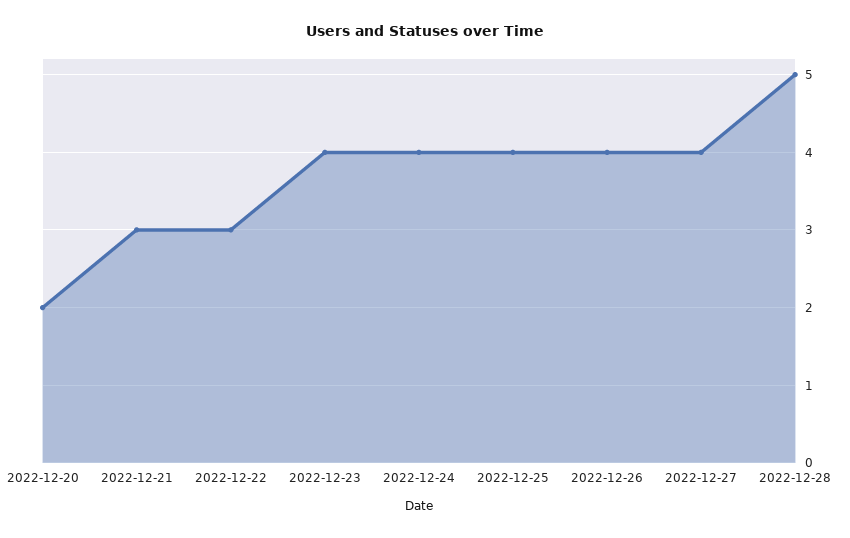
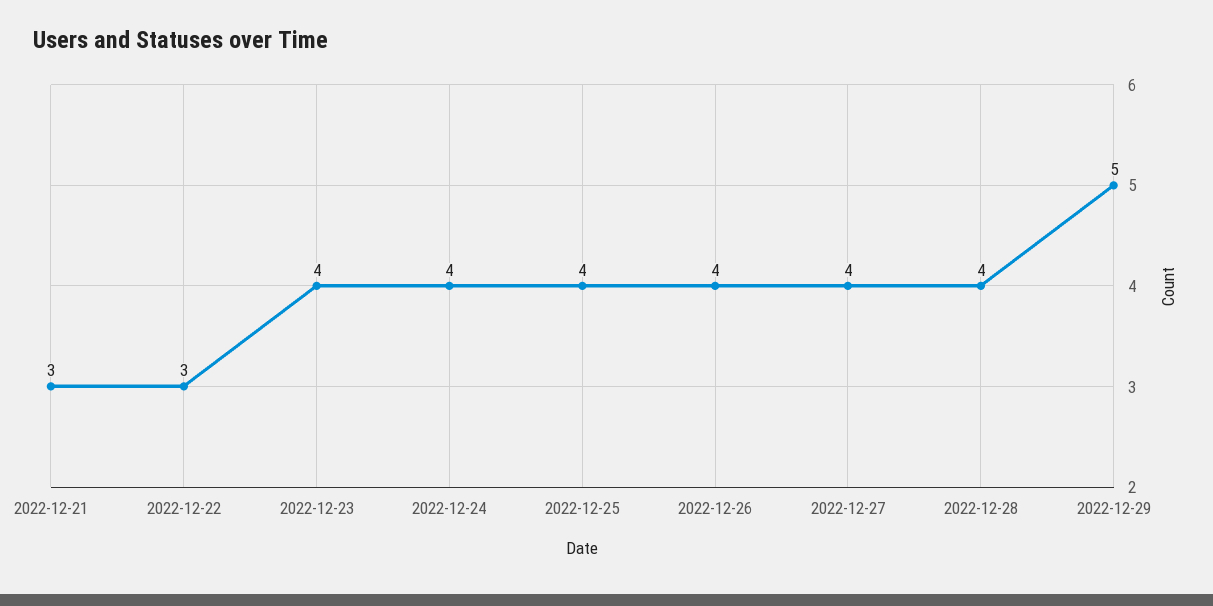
2022-12-20: 2 -> none
2022-12-28: 5 -> 4
2022-12-29: none -> 5

